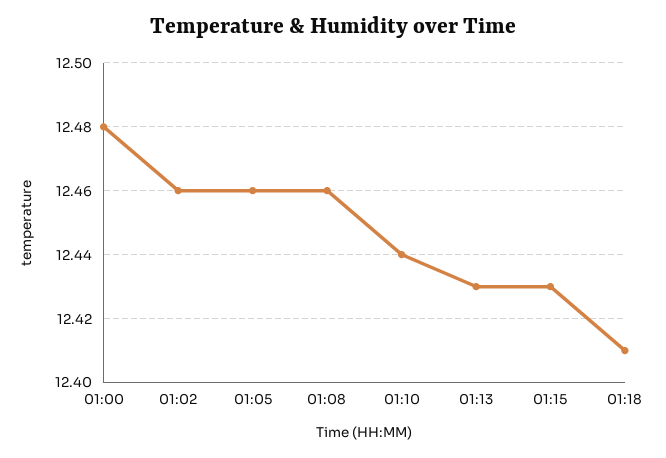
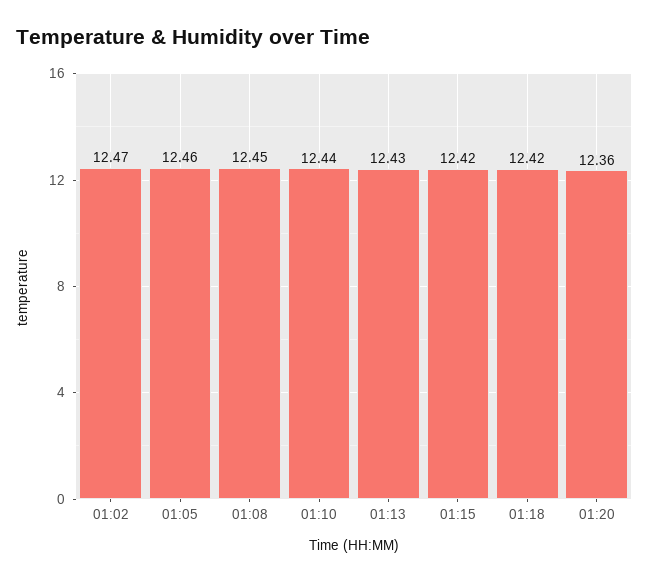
01:00: 12.48 -> none
01:02: 12.46 -> 12.47
01:08: 12.46 -> 12.45
01:15: 12.43 -> 12.42
01:18: 12.41 -> 12.42
01:20: none -> 12.36

